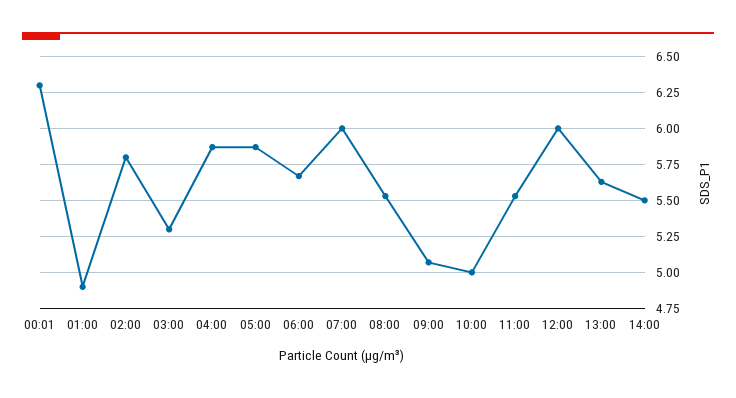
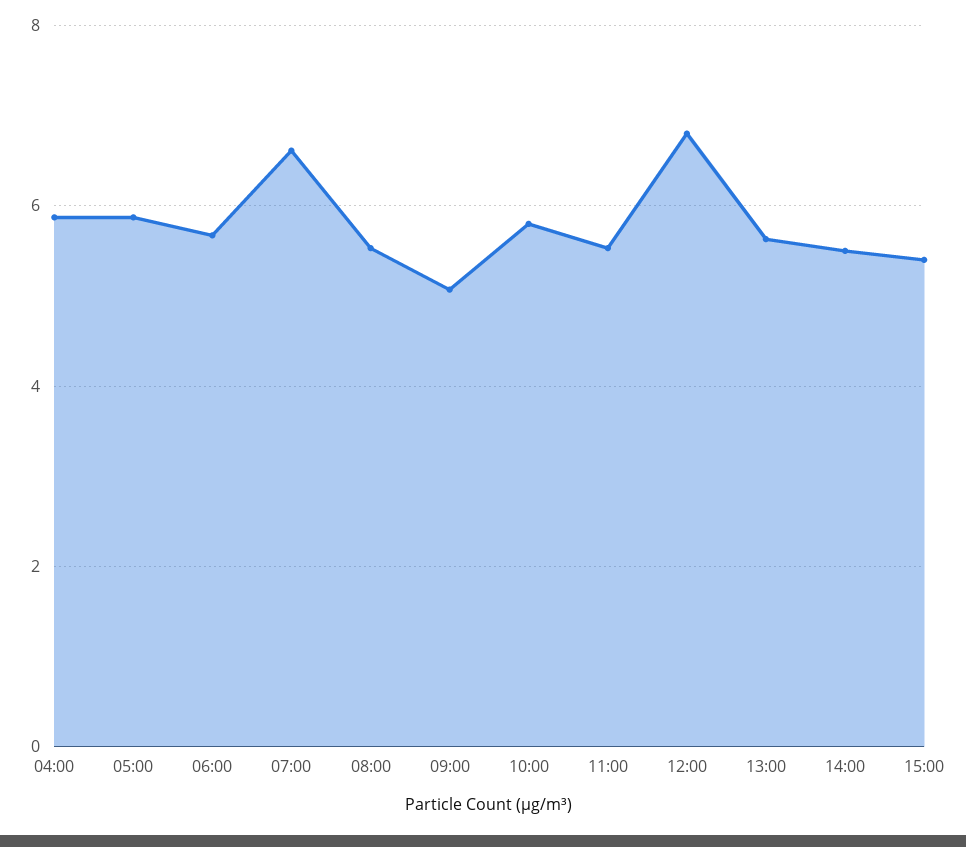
00:01: 6.3 -> none
01:00: 4.9 -> none
02:00: 5.8 -> none
03:00: 5.3 -> none
07:00: 6 -> 6.6
10:00: 5 -> 5.8
12:00: 6 -> 6.8
15:00: none -> 5.4

